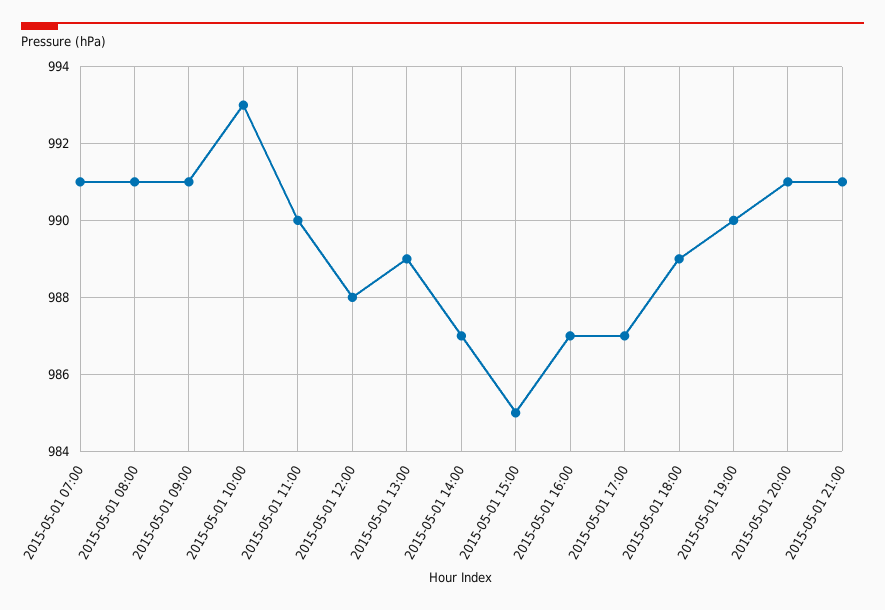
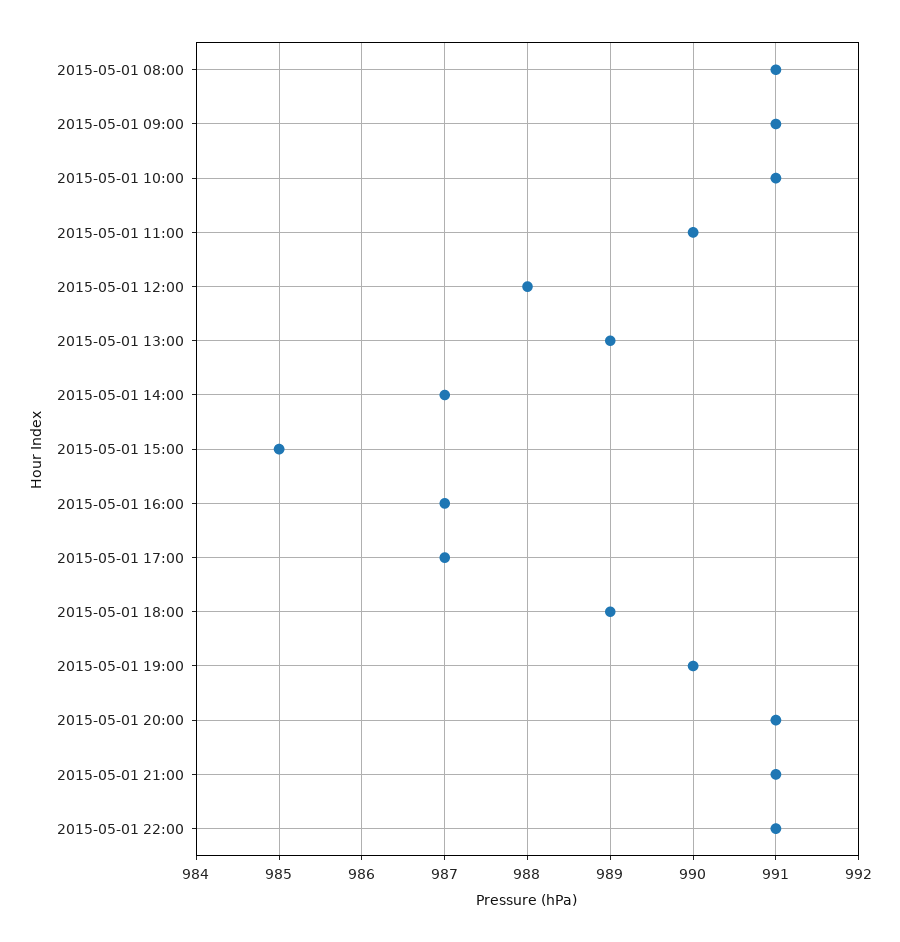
2015-05-01 07:00: 991 -> none
2015-05-01 10:00: 993 -> 991
2015-05-01 22:00: none -> 991

